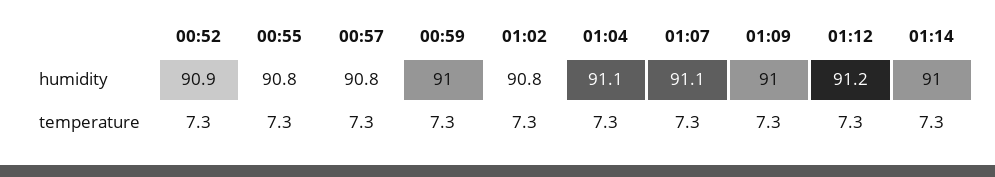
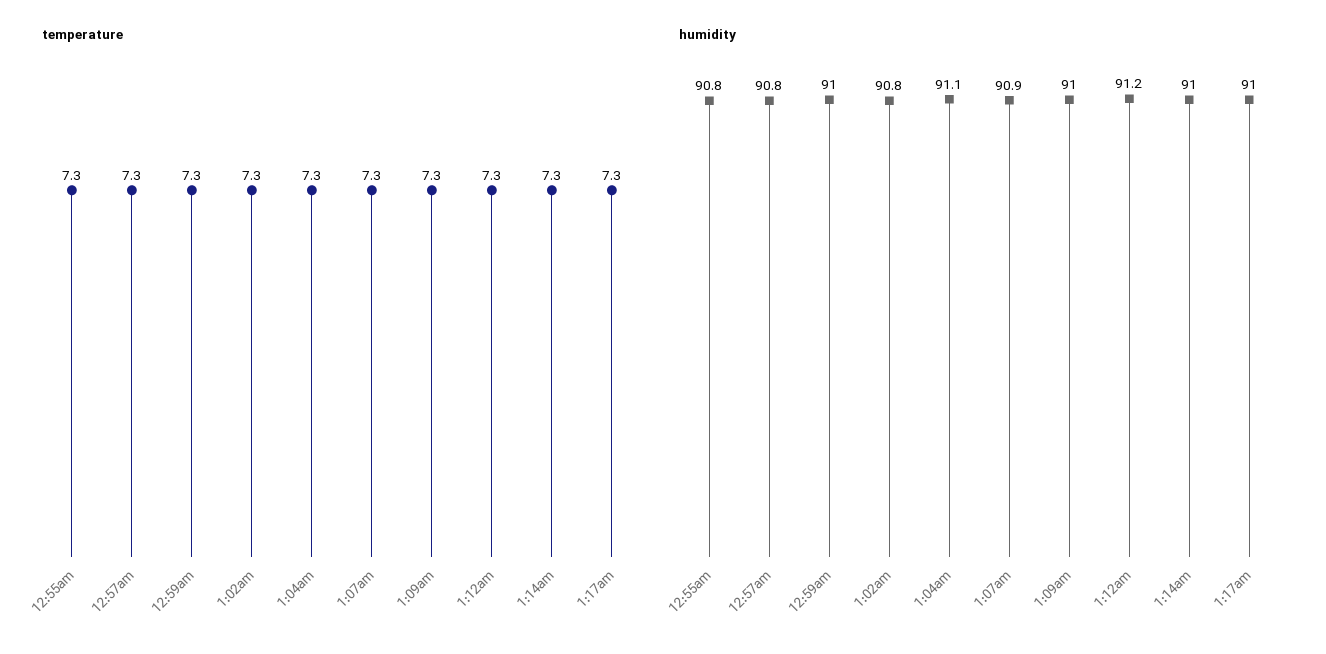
humidity, 00:52: 90.9 -> none
humidity, 01:07: 91.1 -> 90.9
temperature, 00:52: 7.3 -> none
temperature, 1:17am: none -> 7.3
humidity, 1:17am: none -> 91

